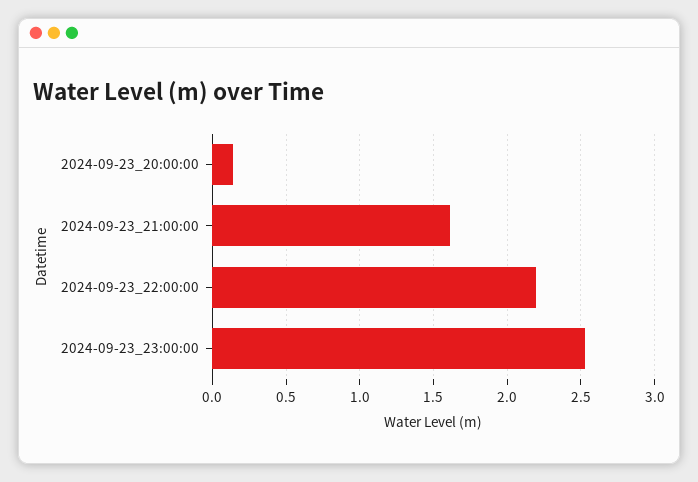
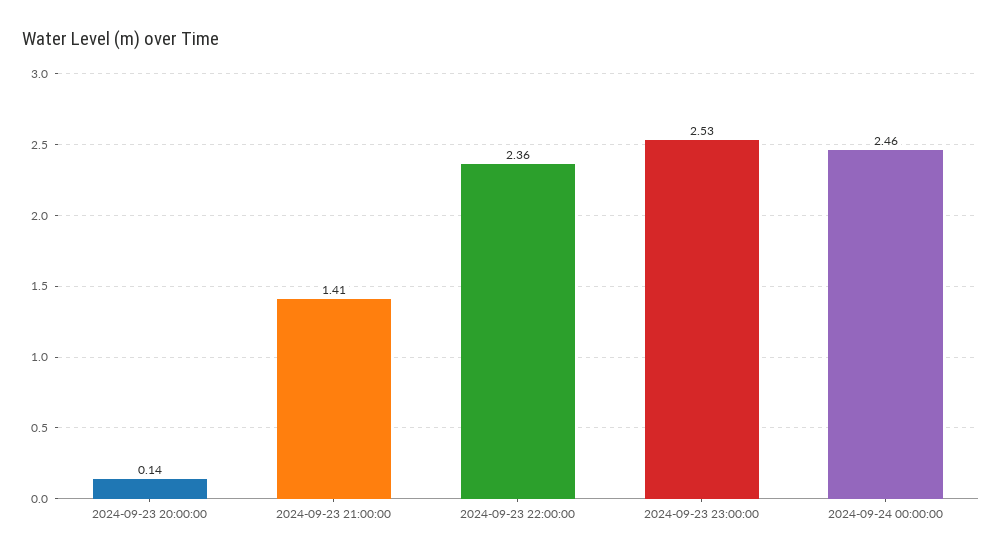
2024-09-23_21:00:00: 1.6 -> 1.41
2024-09-23_22:00:00: 2.2 -> 2.36
2024-09-24 00:00:00: none -> 2.46

